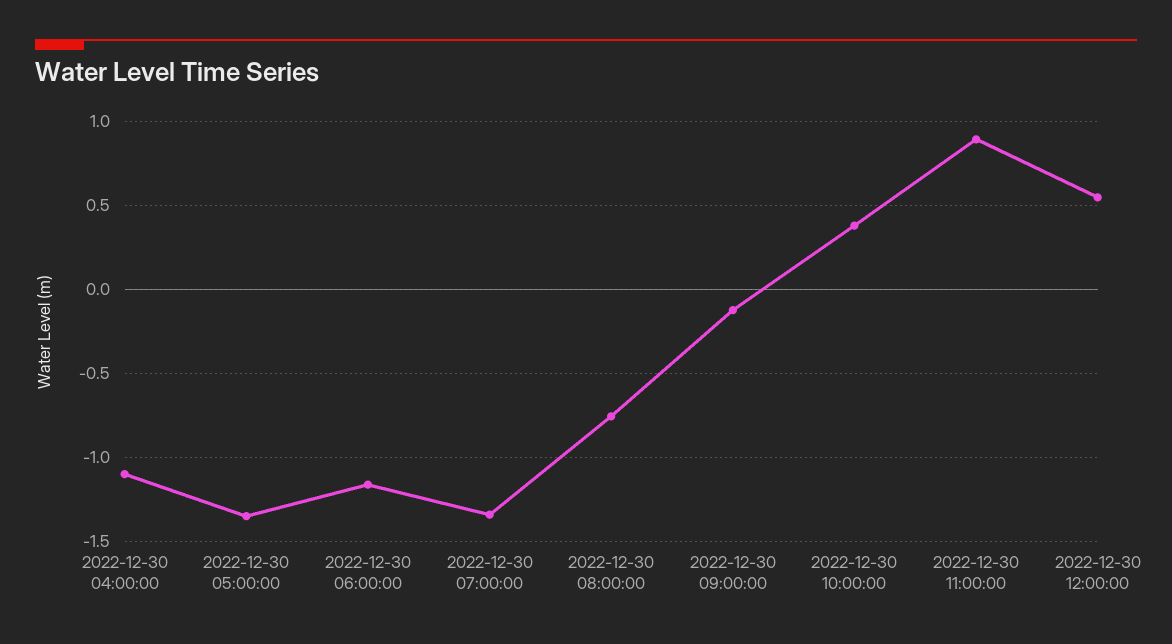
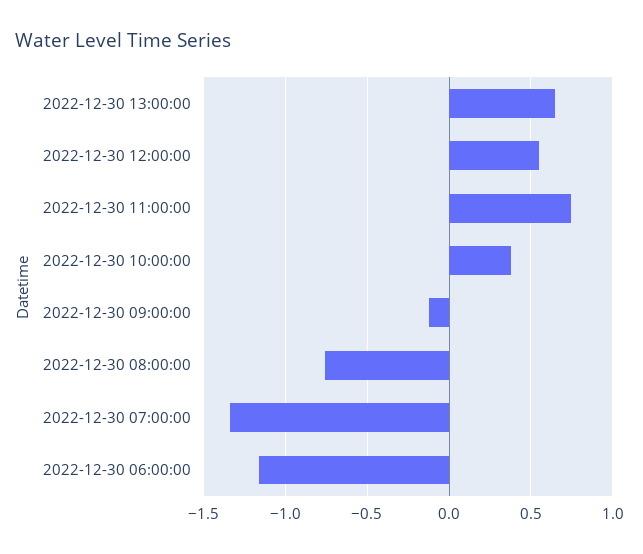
2022-12-30 04:00:00: -1.1 -> none
2022-12-30 05:00:00: -1.35 -> none
2022-12-30 11:00:00: 0.9 -> 0.75
2022-12-30 13:00:00: none -> 0.65

